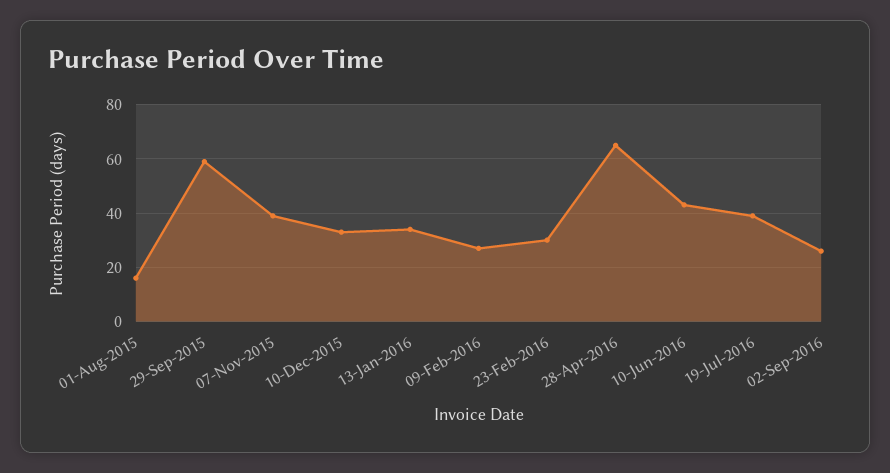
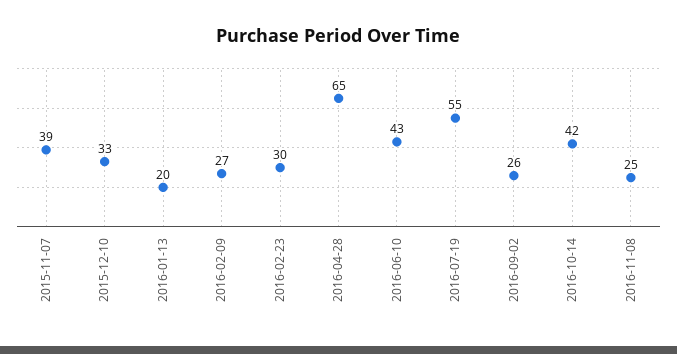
01-Aug-2015: 15 -> none
29-Sep-2015: 60 -> none
13-Jan-2016: 35 -> 20
19-Jul-2016: 40 -> 55
2016-10-14: none -> 42
2016-11-08: none -> 25

